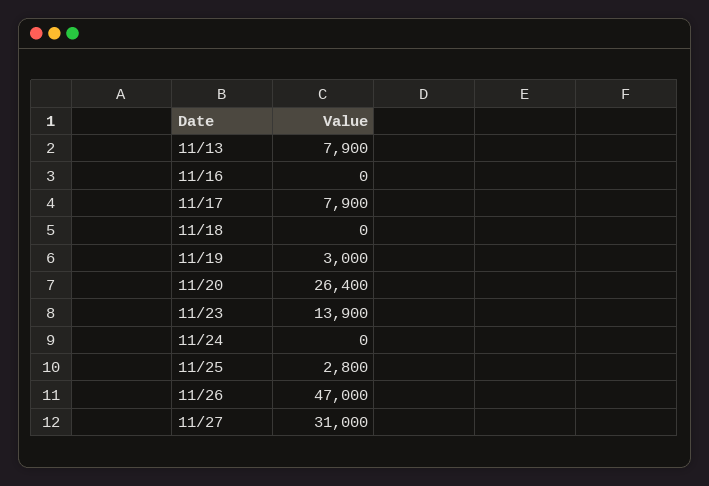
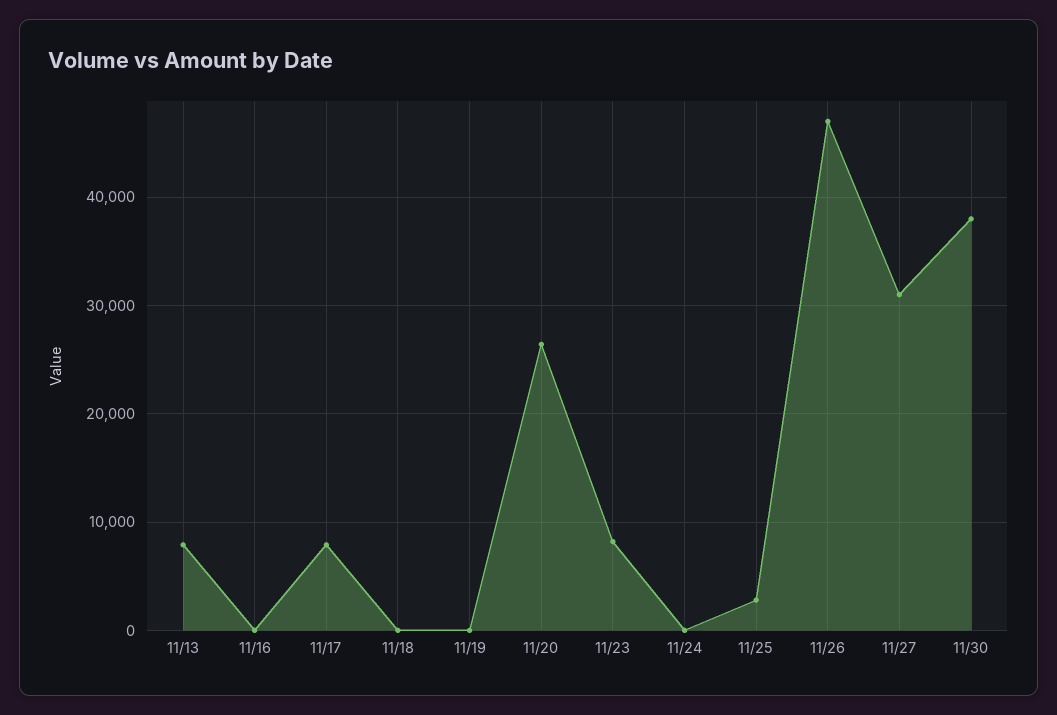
11/19: 3000 -> 0
11/23: 13900 -> 8000
11/30: none -> 38000

